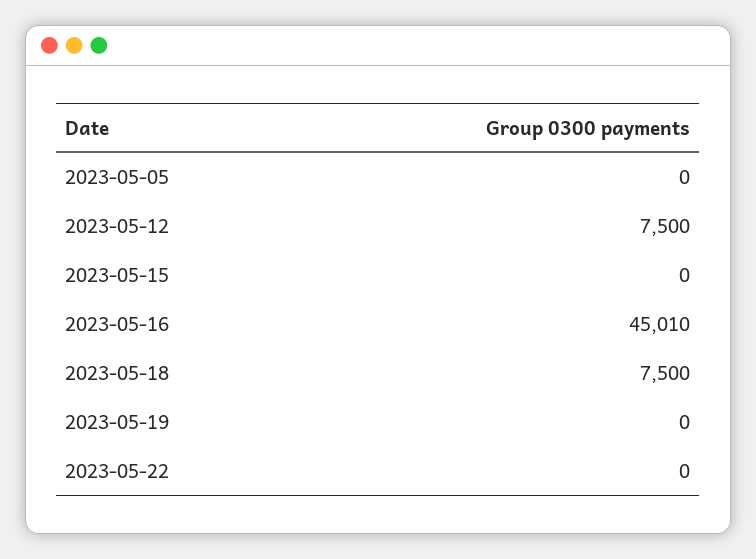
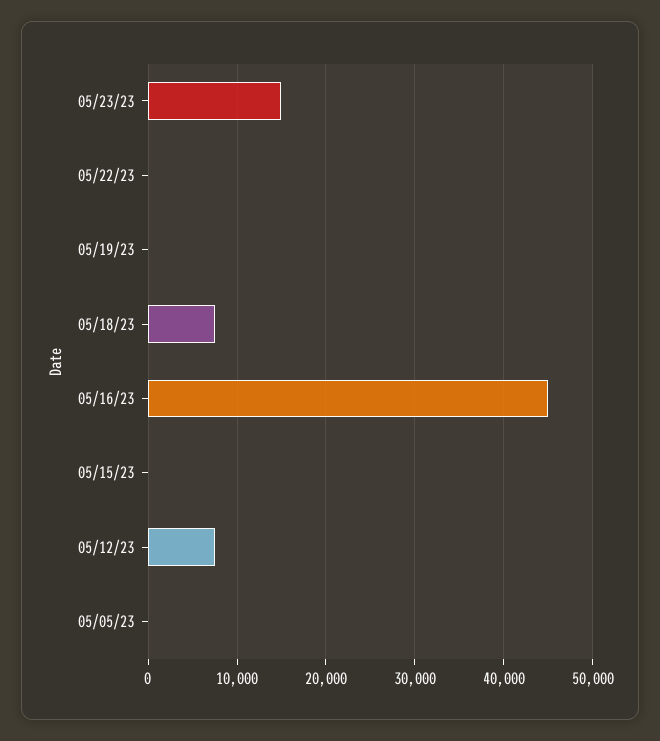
05/23/23: none -> 15000

